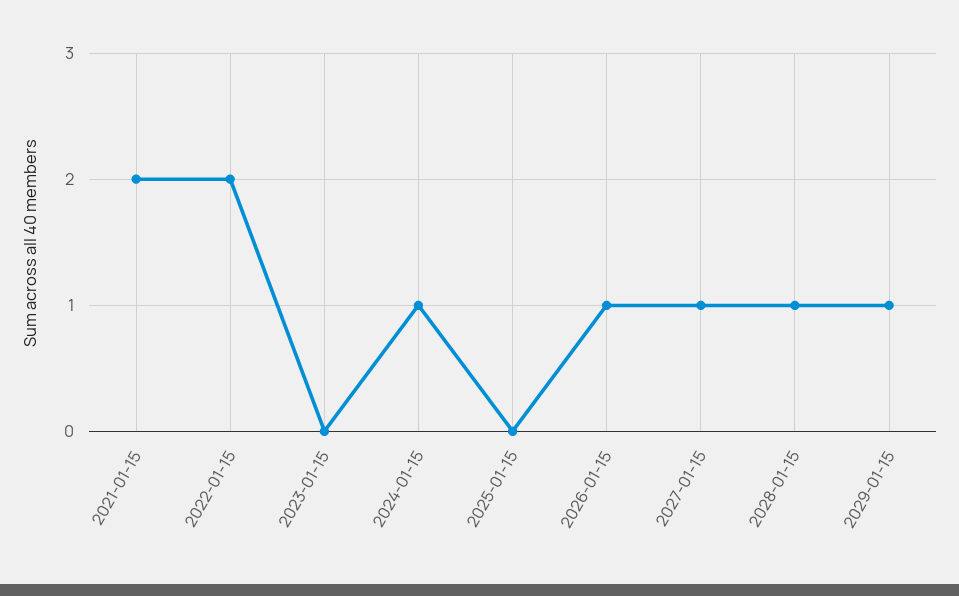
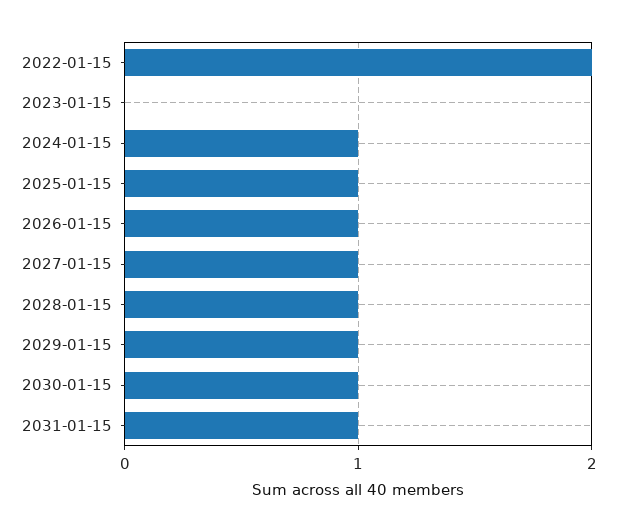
2021-01-15: 2 -> none
2025-01-15: 0 -> 1
2030-01-15: none -> 1
2031-01-15: none -> 1

